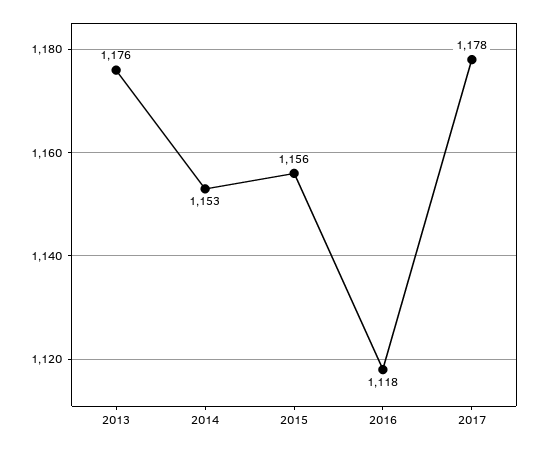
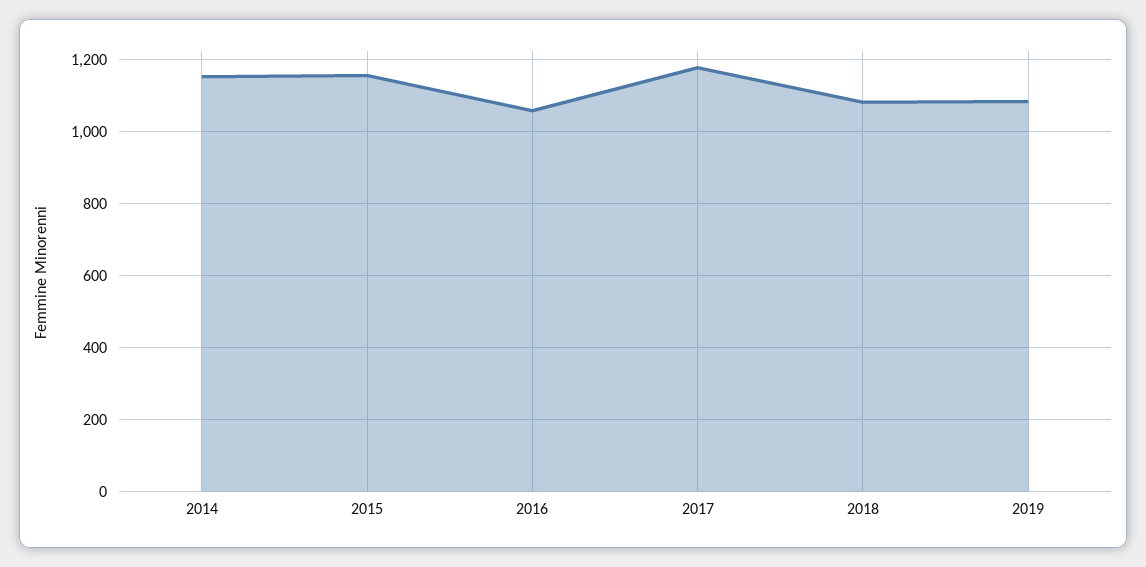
2013: 1176 -> none
2016: 1118 -> 1060
2018: none -> 1080
2019: none -> 1080

